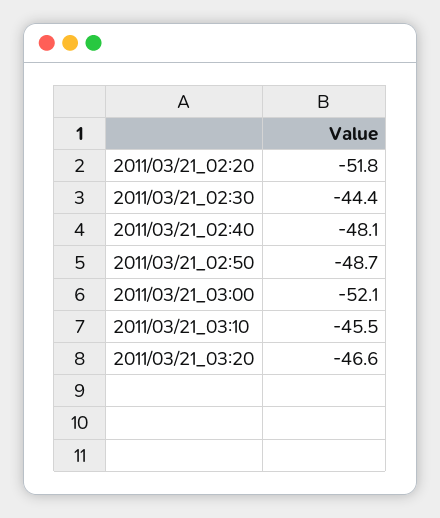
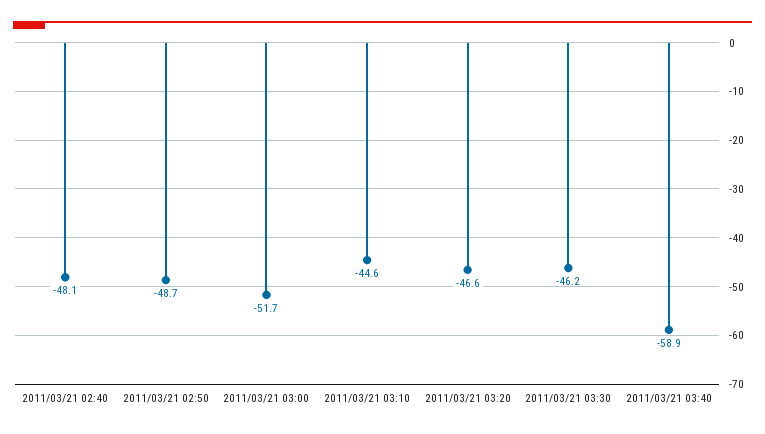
2011/03/21_02:20: -51.8 -> none
2011/03/21_02:30: -44.4 -> none
2011/03/21_03:00: -52.1 -> -51.7
2011/03/21_03:10: -45.5 -> -44.6
2011/03/21 03:30: none -> -46.2
2011/03/21 03:40: none -> -58.9

